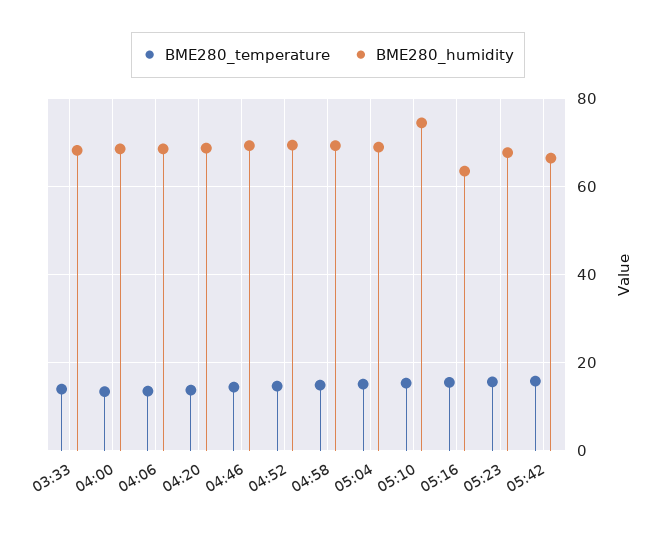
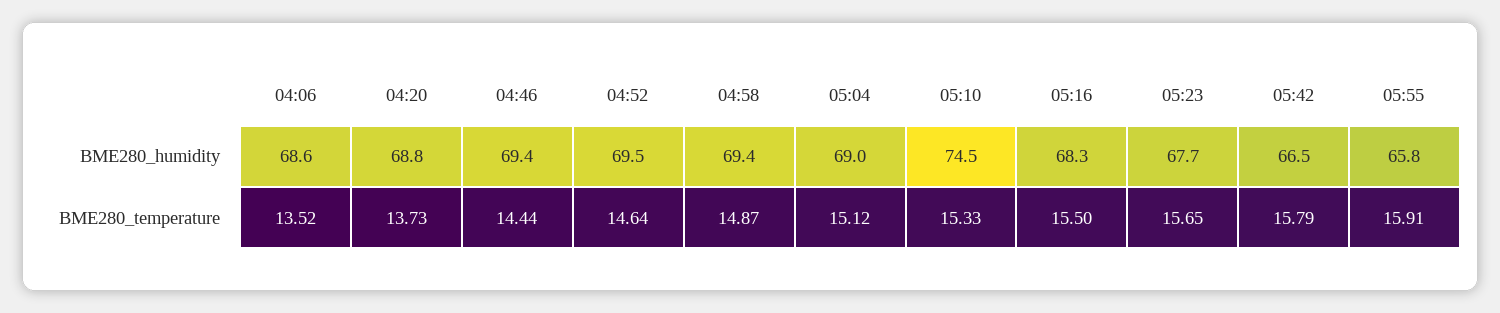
BME280_temperature, 03:33: 14 -> none
BME280_humidity, 03:33: 68 -> none
BME280_temperature, 04:00: 14 -> none
BME280_humidity, 04:00: 68 -> none
BME280_humidity, 05:16: 64 -> 68.3
BME280_humidity, 05:55: none -> 65.8
BME280_temperature, 05:55: none -> 15.91

